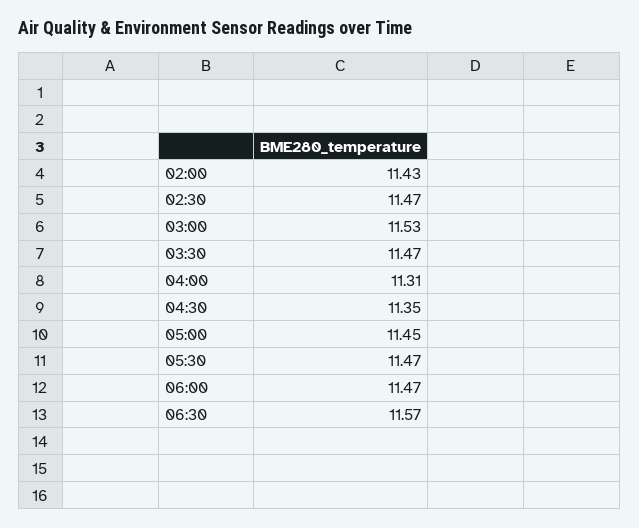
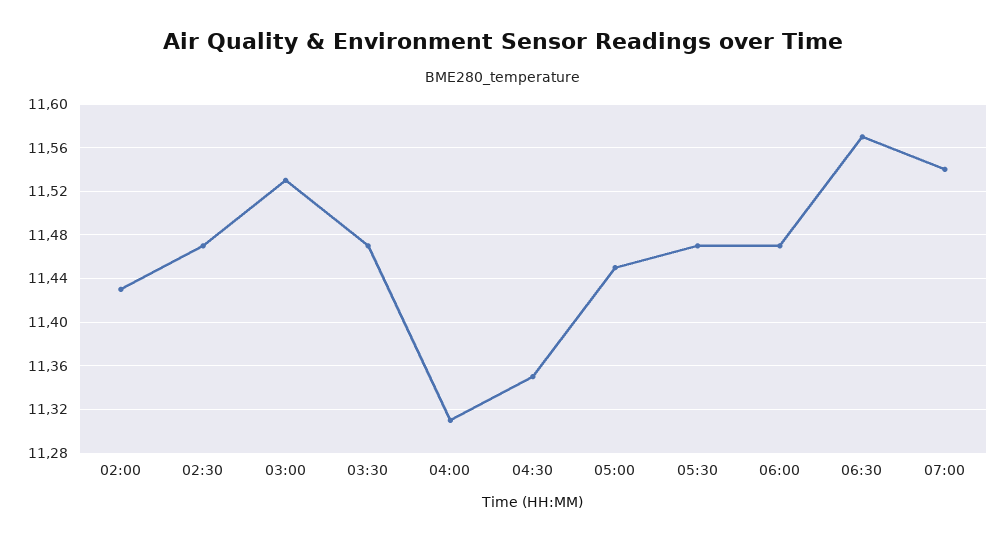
07:00: none -> 11.54

